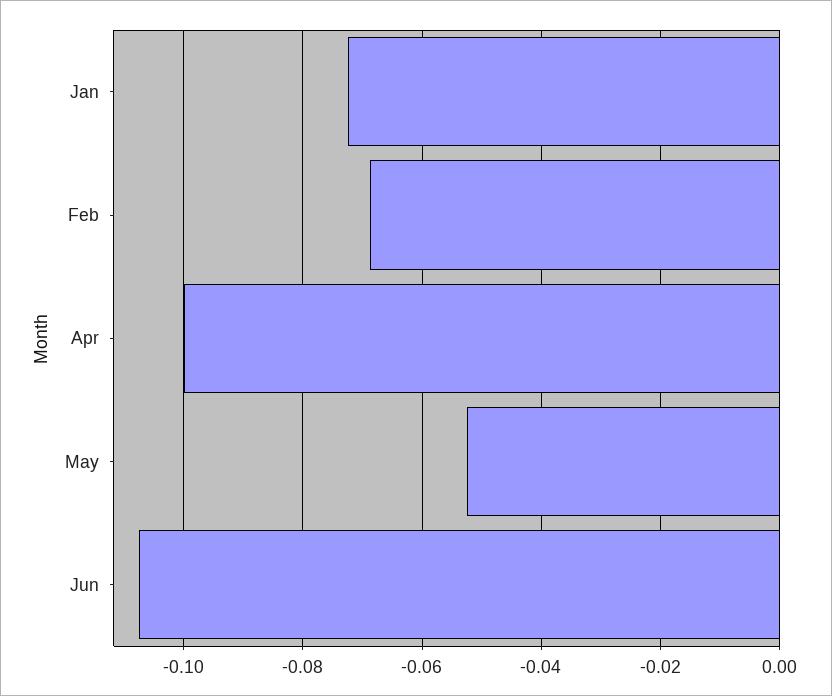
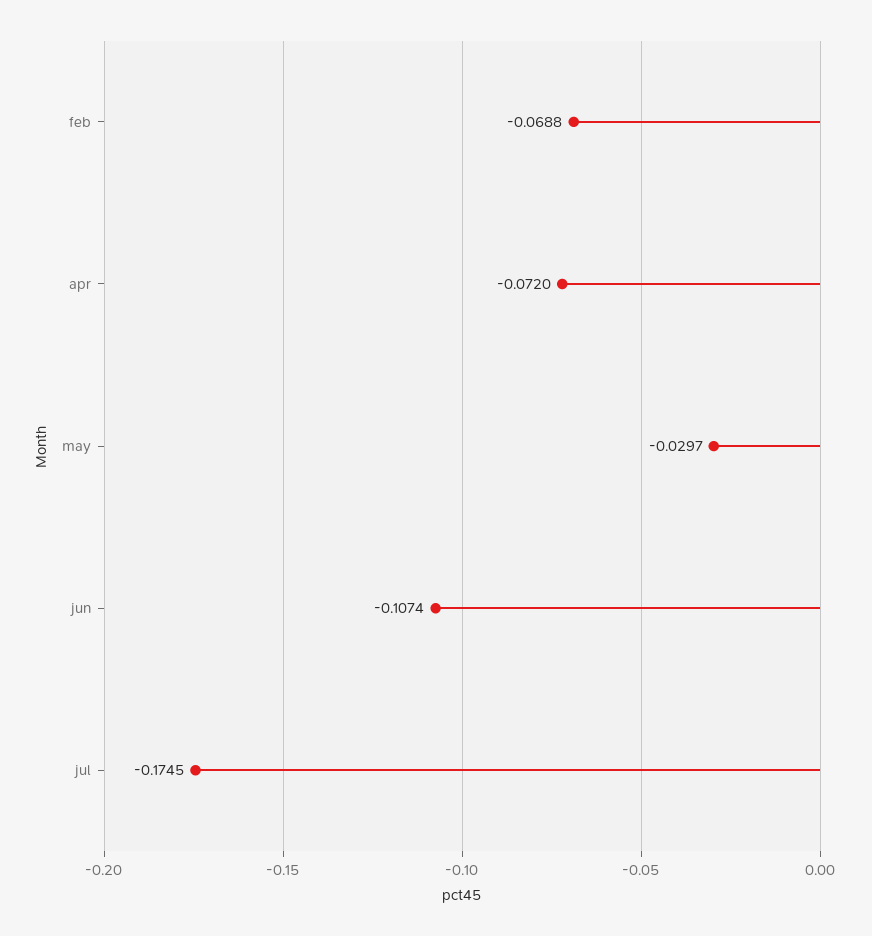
Jan: -0.072 -> none
Apr: -0.1 -> -0.072
May: -0.052 -> -0.0297
jul: none -> -0.1745

